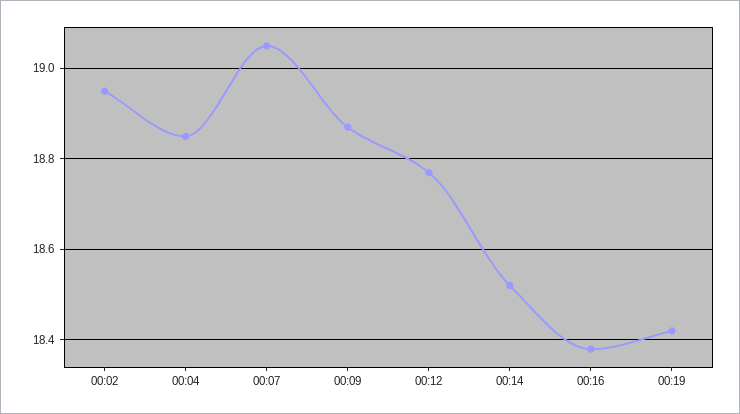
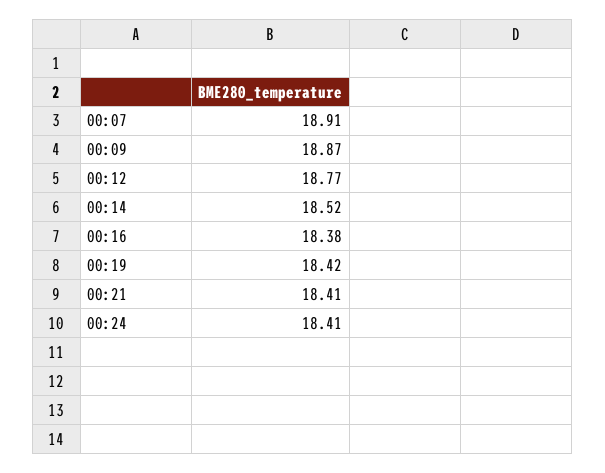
00:02: 18.95 -> none
00:04: 18.85 -> none
00:07: 19.05 -> 18.91
00:21: none -> 18.41
00:24: none -> 18.41

